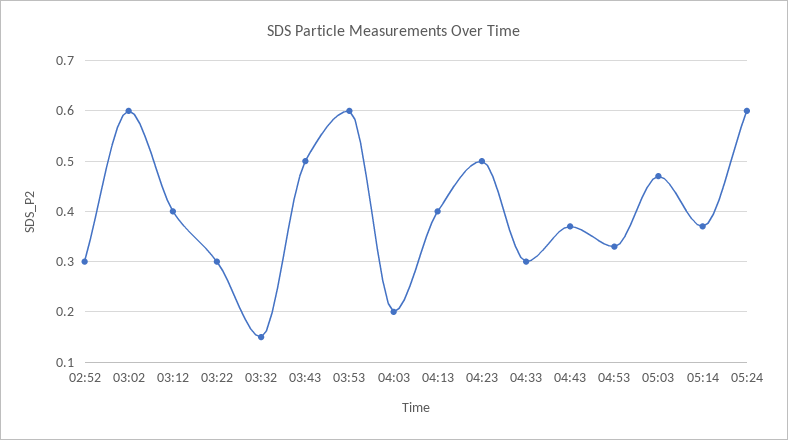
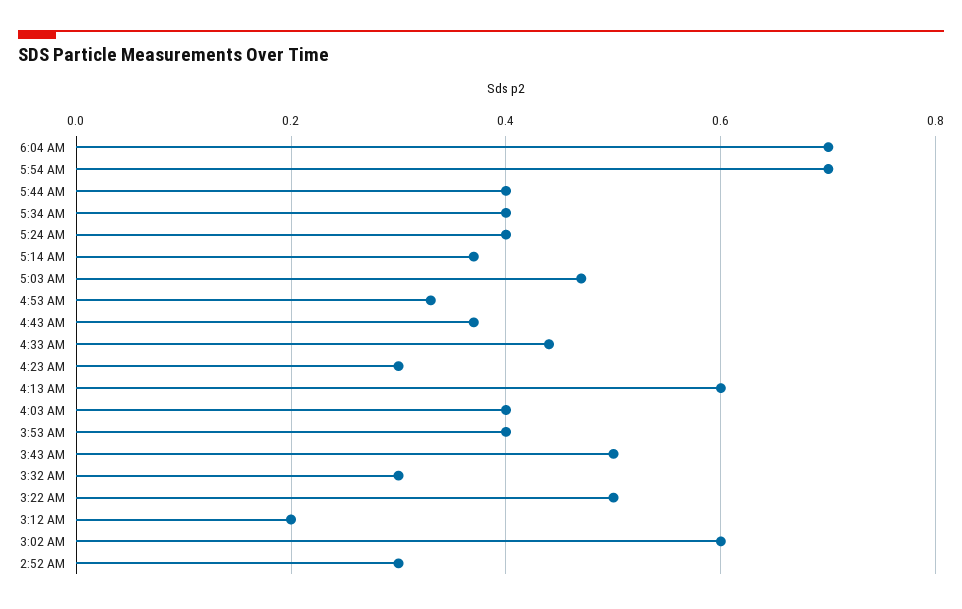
03:12: 0.4 -> 0.2
03:22: 0.3 -> 0.5
03:32: 0.15 -> 0.3
03:53: 0.6 -> 0.4
04:03: 0.2 -> 0.4
04:13: 0.4 -> 0.6
04:23: 0.5 -> 0.3
04:33: 0.3 -> 0.45
05:24: 0.6 -> 0.4
6:04 AM: none -> 0.7
5:54 AM: none -> 0.7
5:44 AM: none -> 0.4
5:34 AM: none -> 0.4

